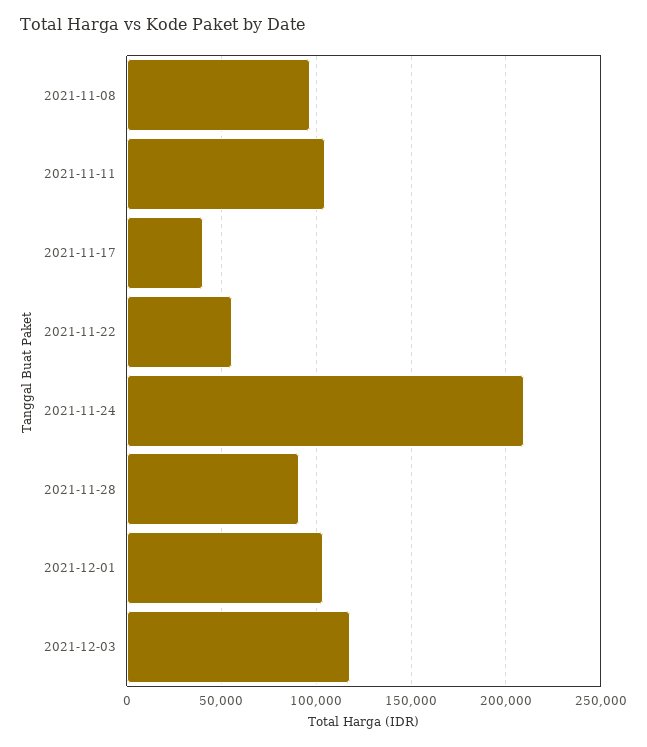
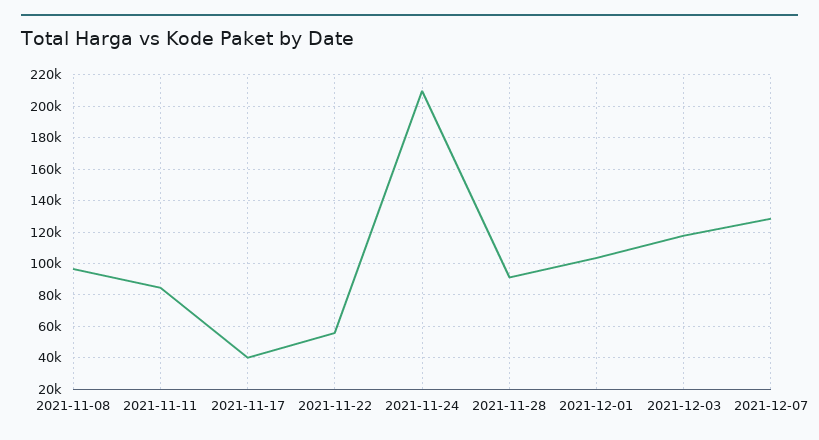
2021-11-11: 105000 -> 85000
2021-12-07: none -> 130000

